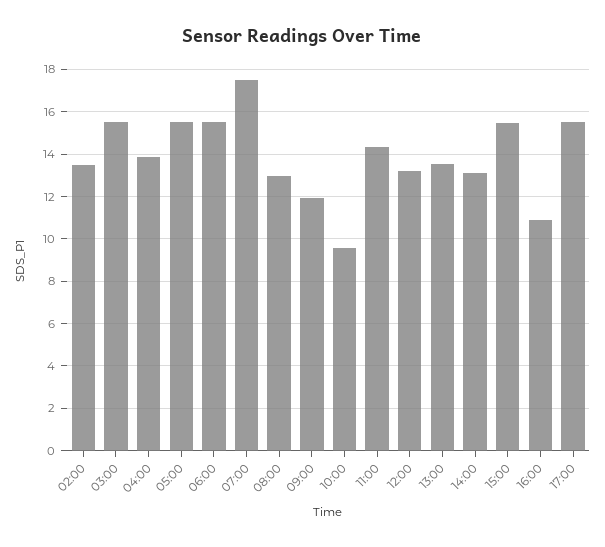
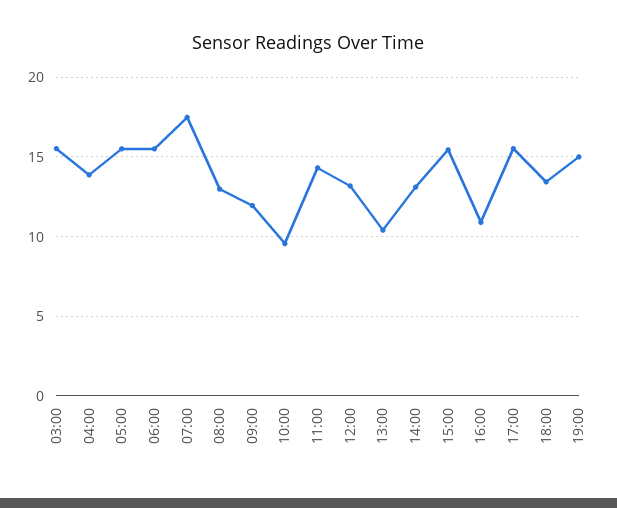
02:00: 13.5 -> none
13:00: 13.5 -> 10.5
18:00: none -> 13.5
19:00: none -> 15

